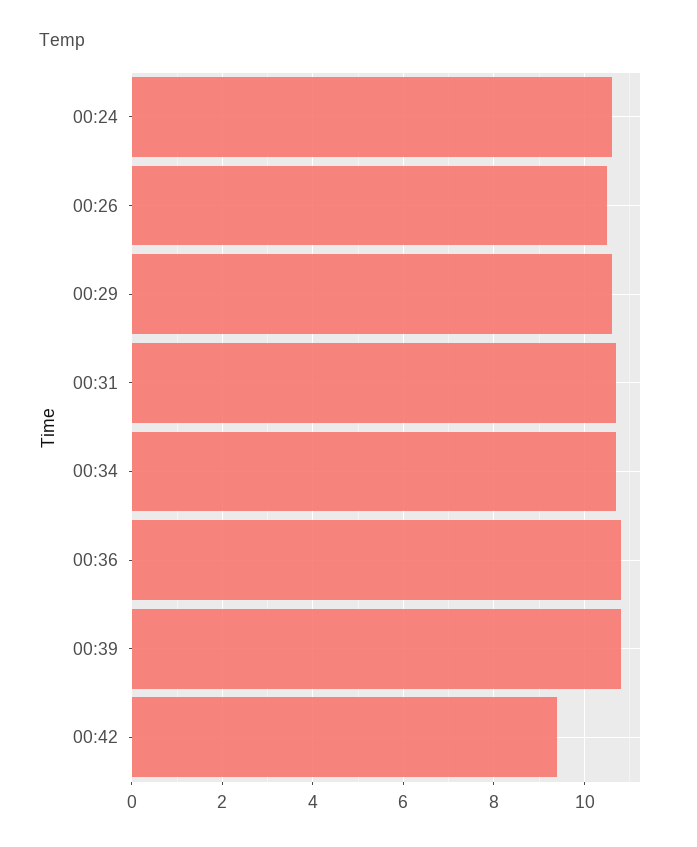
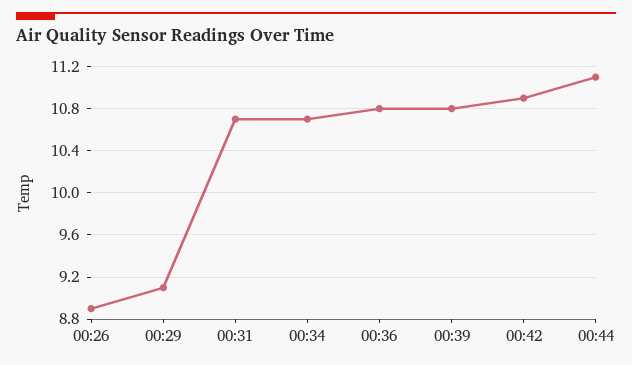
00:24: 10.5 -> none
00:26: 10.5 -> 8.9
00:29: 10.5 -> 9.1
00:42: 9.5 -> 10.9
00:44: none -> 11.1

